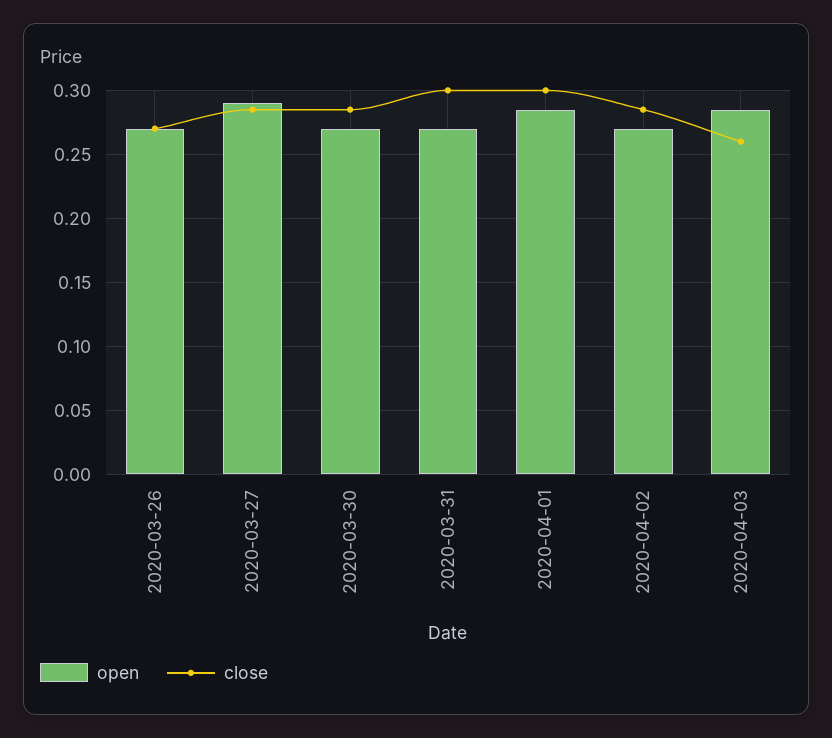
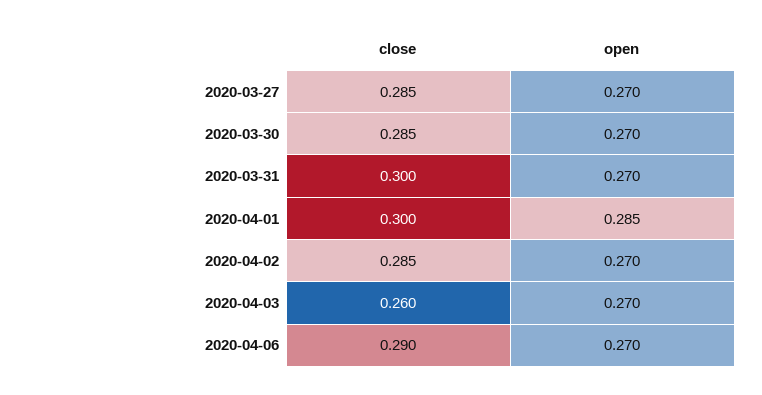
open, 2020-03-26: 0.27 -> none
close, 2020-03-26: 0.27 -> none
open, 2020-03-27: 0.29 -> 0.27
open, 2020-04-03: 0.285 -> 0.27
close, 2020-04-06: none -> 0.29
open, 2020-04-06: none -> 0.27

